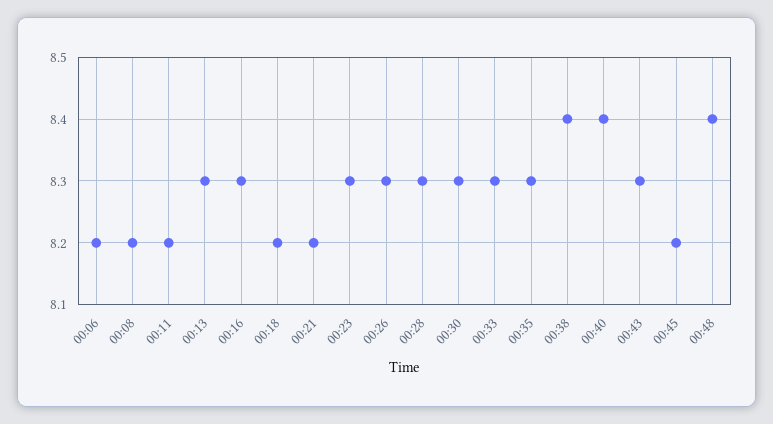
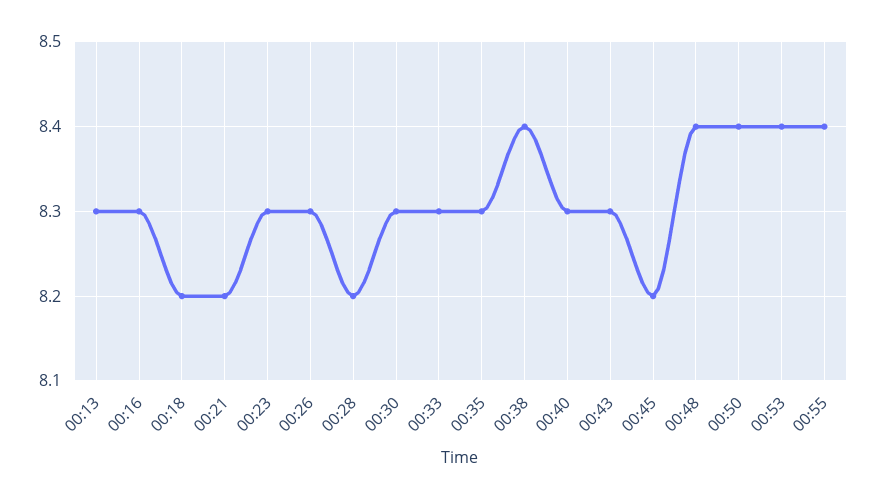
00:06: 8.2 -> none
00:08: 8.2 -> none
00:11: 8.2 -> none
00:28: 8.3 -> 8.2
00:40: 8.4 -> 8.3
00:50: none -> 8.4
00:53: none -> 8.4
00:55: none -> 8.4

